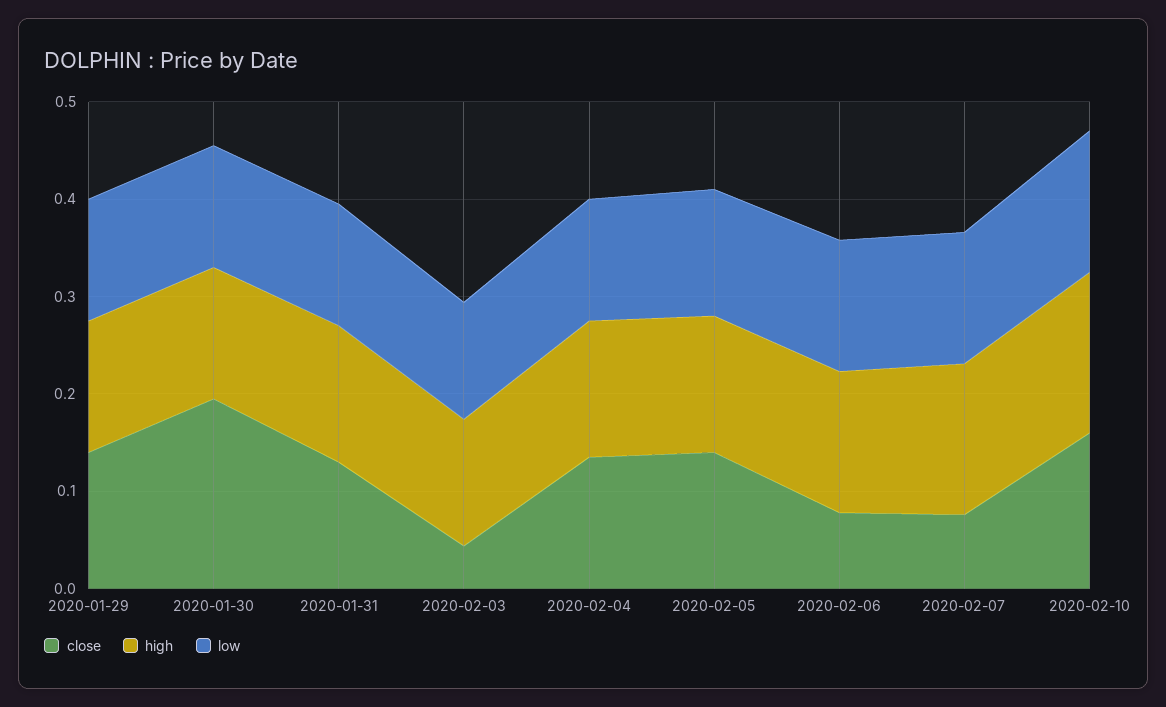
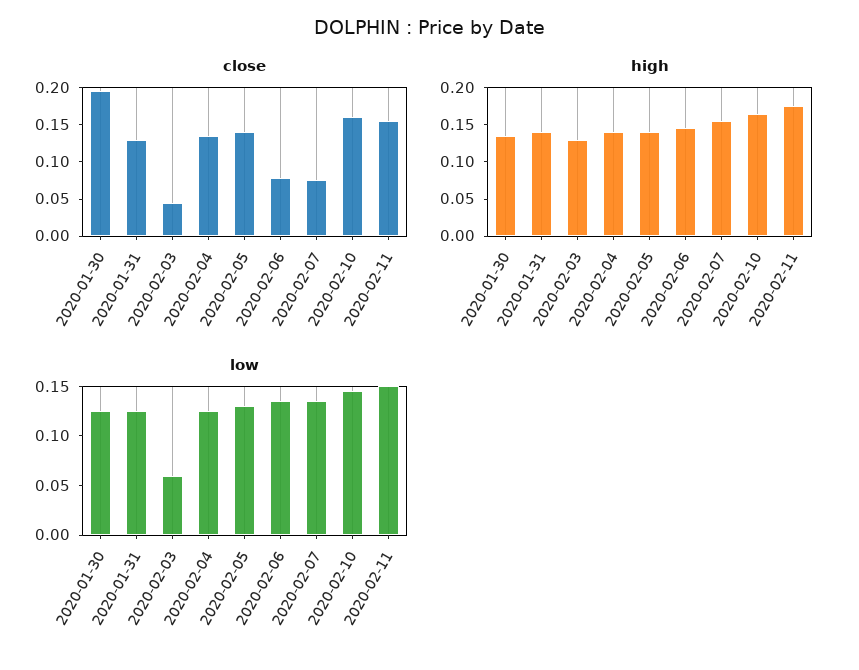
close, 2020-01-29: 0.14 -> none
high, 2020-01-29: 0.14 -> none
low, 2020-01-29: 0.12 -> none
low, 2020-02-03: 0.12 -> 0.06
close, 2020-02-11: none -> 0.15
high, 2020-02-11: none -> 0.175
low, 2020-02-11: none -> 0.15

